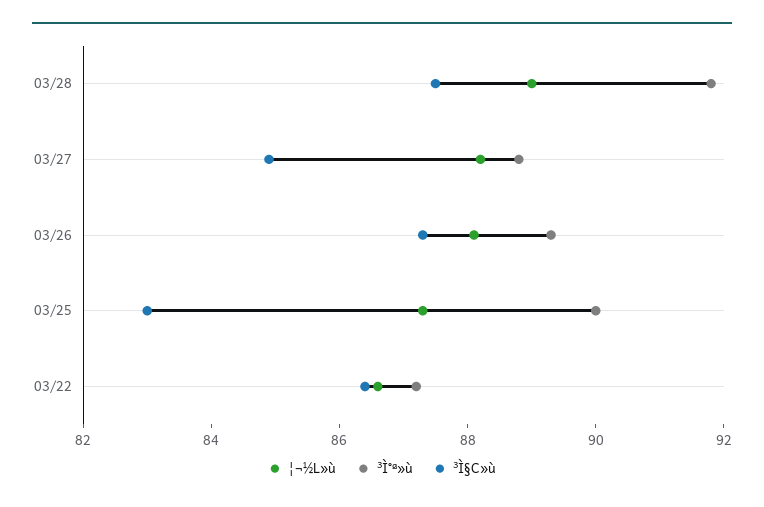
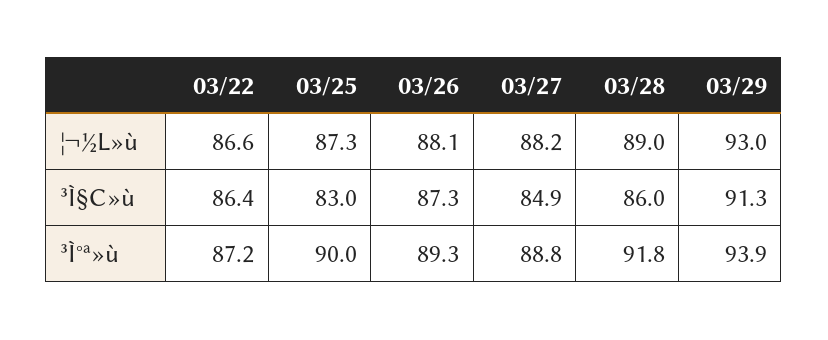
³Ì§C»ù, 03/28: 87.5 -> 86
¦¬½L»ù, 03/29: none -> 93
³Ì§C»ù, 03/29: none -> 91.3
³Ì°ª»ù, 03/29: none -> 93.9

